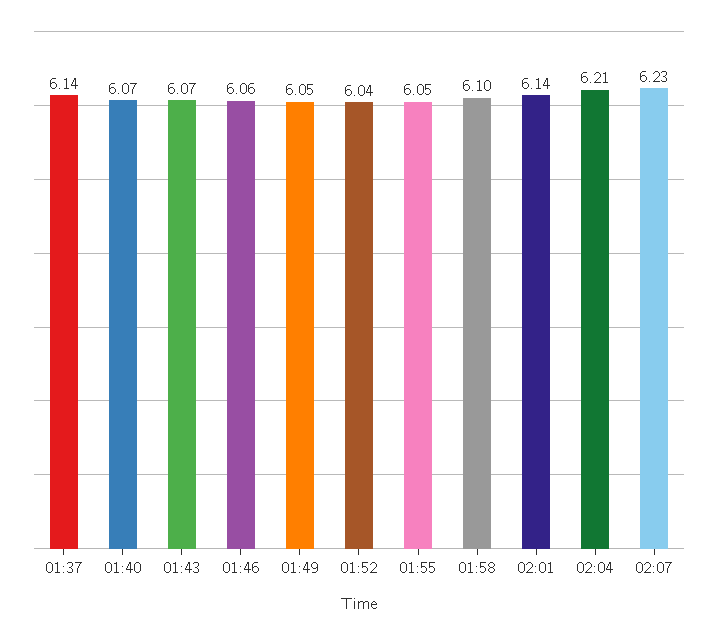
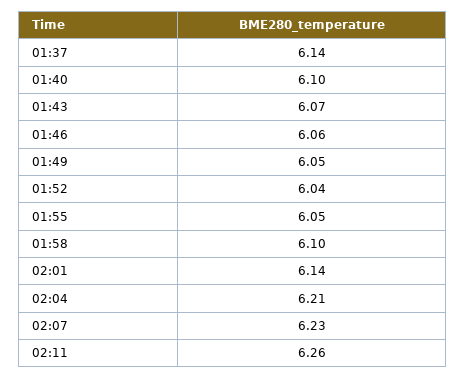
01:40: 6.07 -> 6.1
02:11: none -> 6.26

